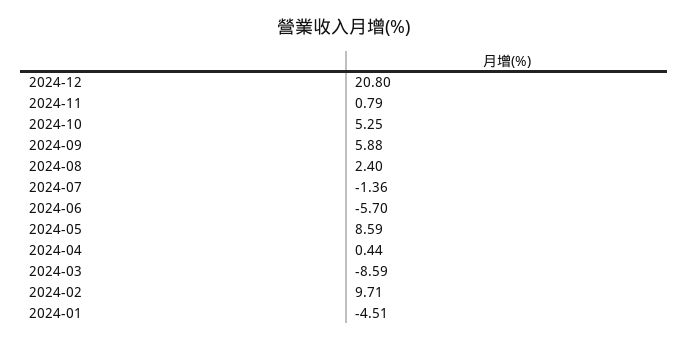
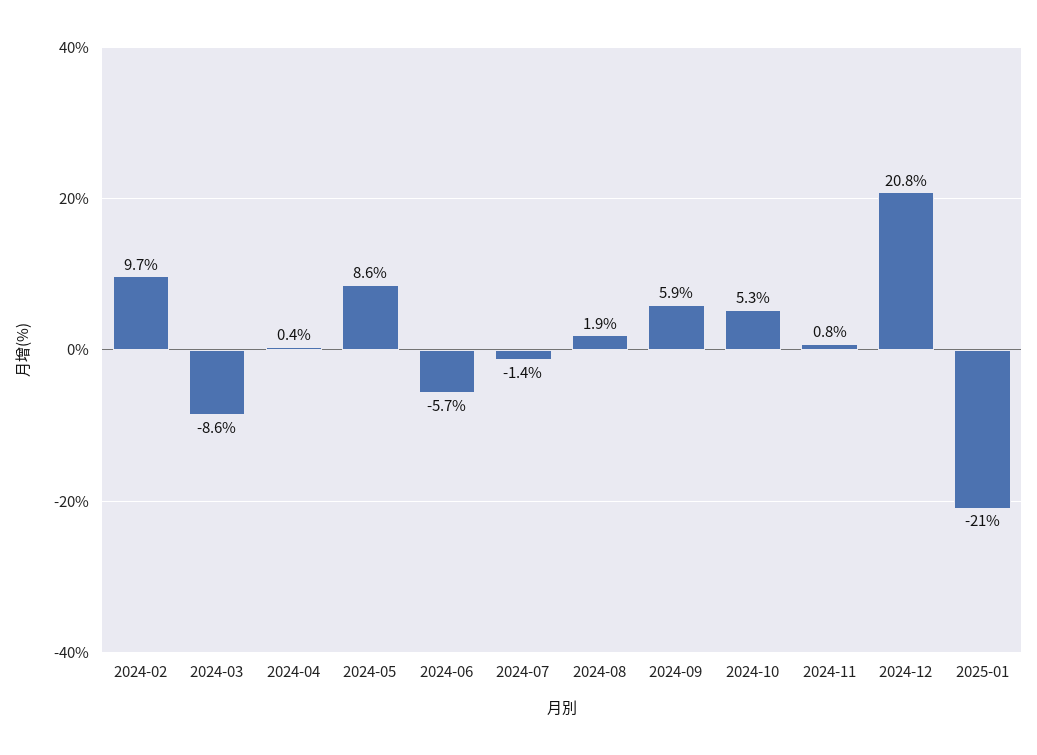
2024-08: 2.4 -> 1.9
2024-01: -4.51 -> none
2025-01: none -> -21

